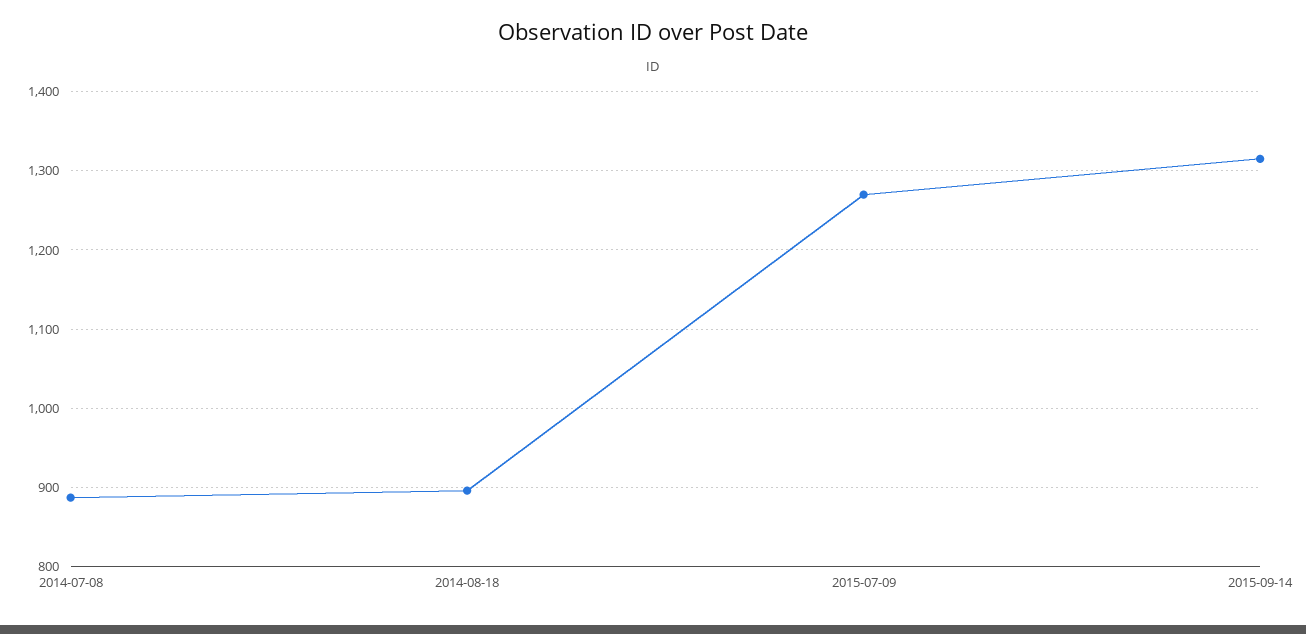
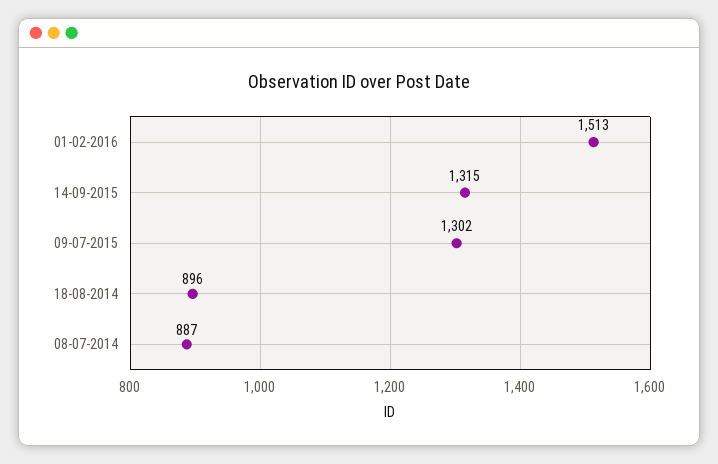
2015-07-09: 1270 -> 1302
01-02-2016: none -> 1513

